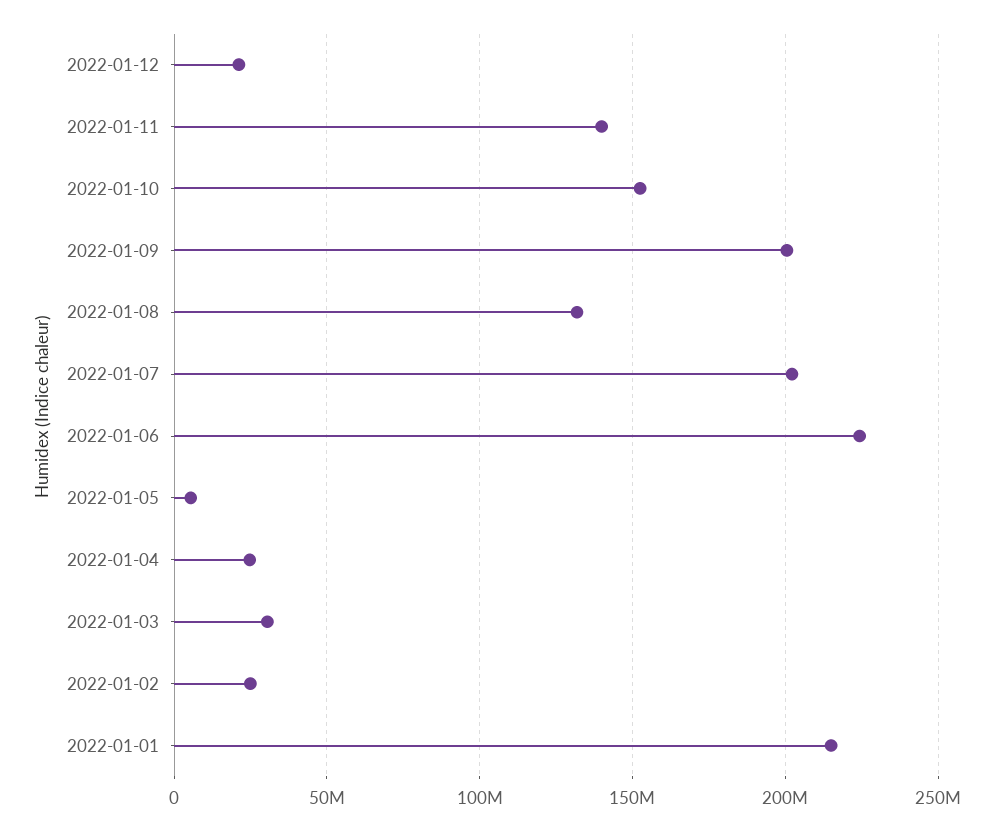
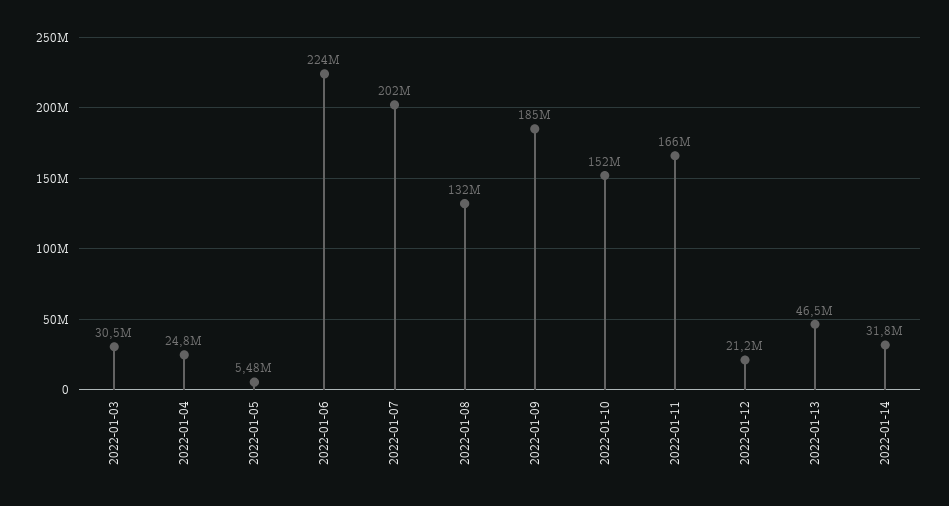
2022-01-11: 140000000 -> 166000000
2022-01-09: 200000000 -> 185000000
2022-01-02: 25000000 -> none
2022-01-01: 215000000 -> none
2022-01-13: none -> 46500000
2022-01-14: none -> 31800000

